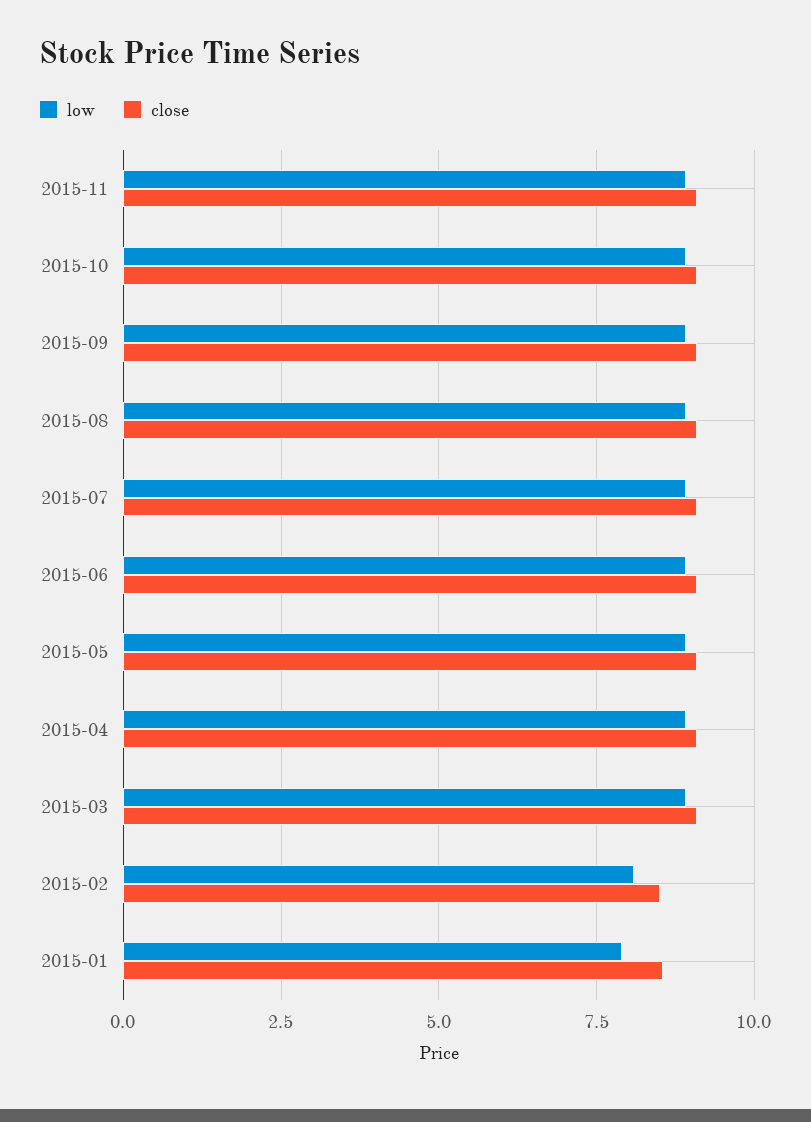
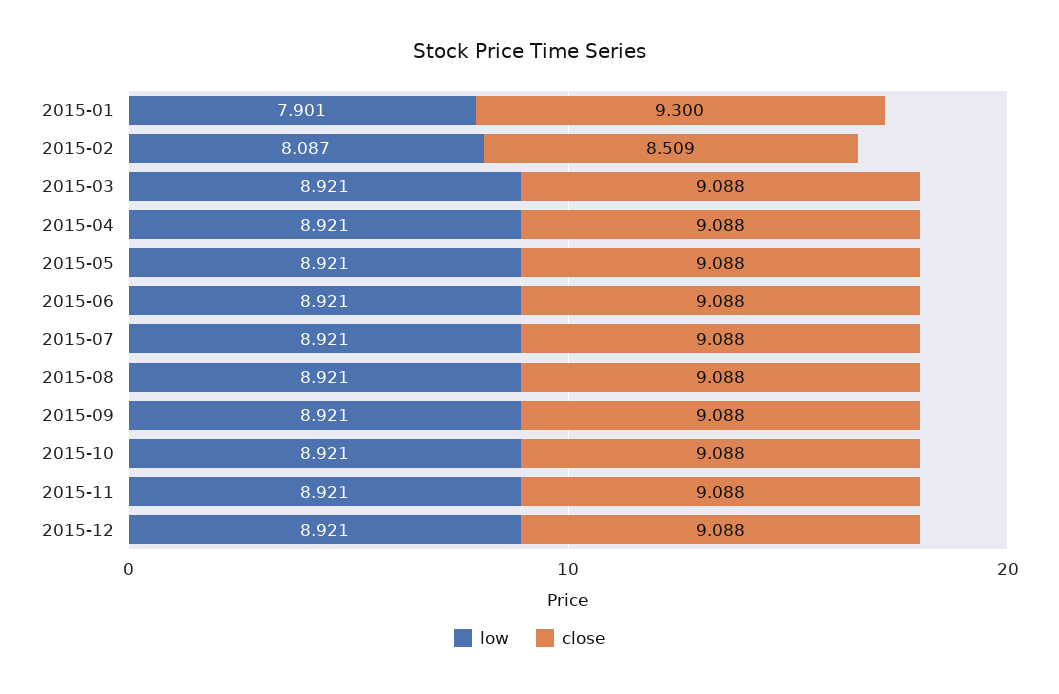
close, 2015-01: 8.5 -> 9.3
low, 2015-12: none -> 8.921
close, 2015-12: none -> 9.088

